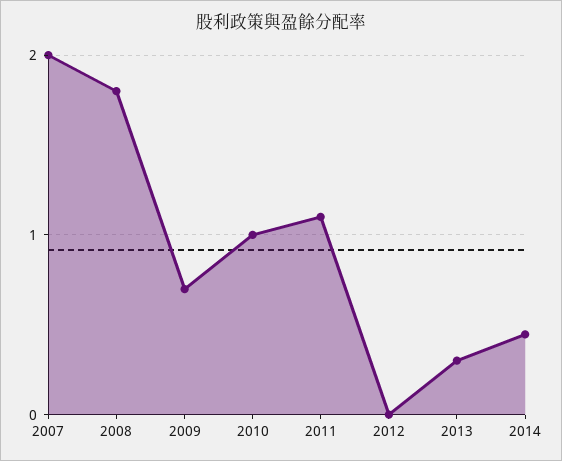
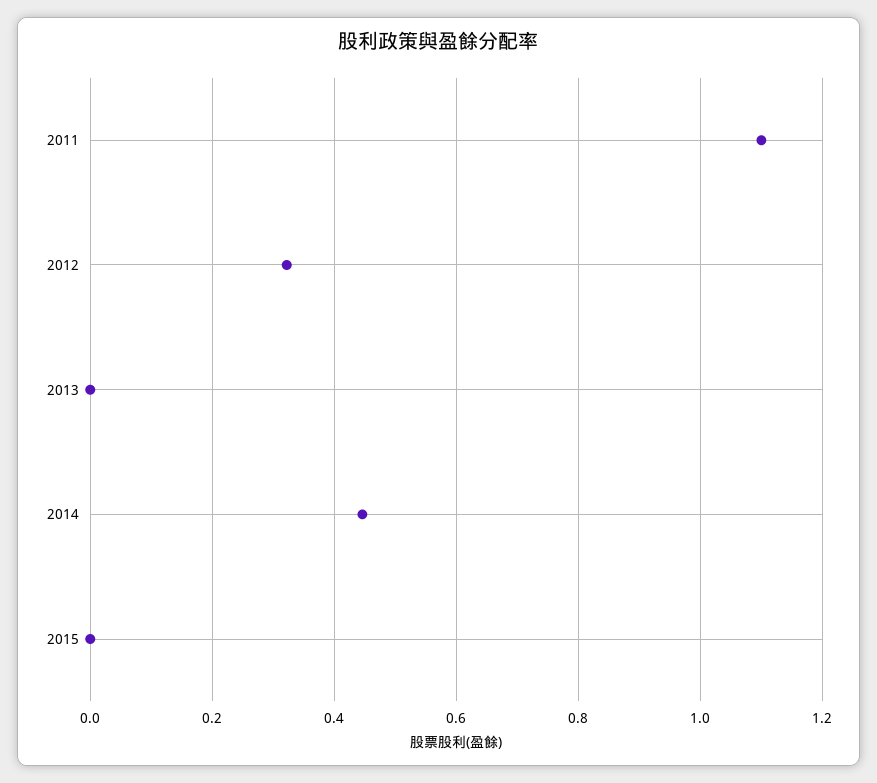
2007: 2 -> none
2008: 1.8 -> none
2009: 0.7 -> none
2010: 1 -> none
2012: 0 -> 0.32
2013: 0.3 -> 0
2015: none -> 0

